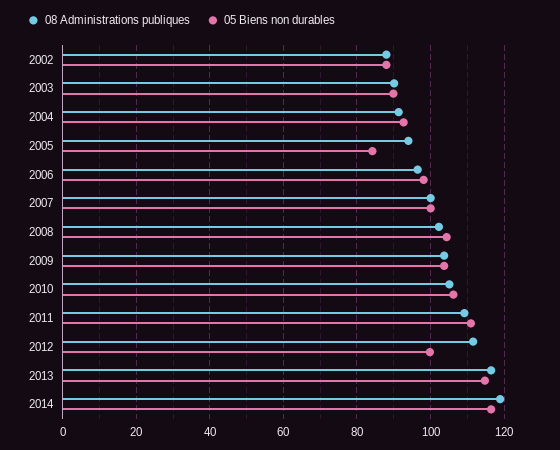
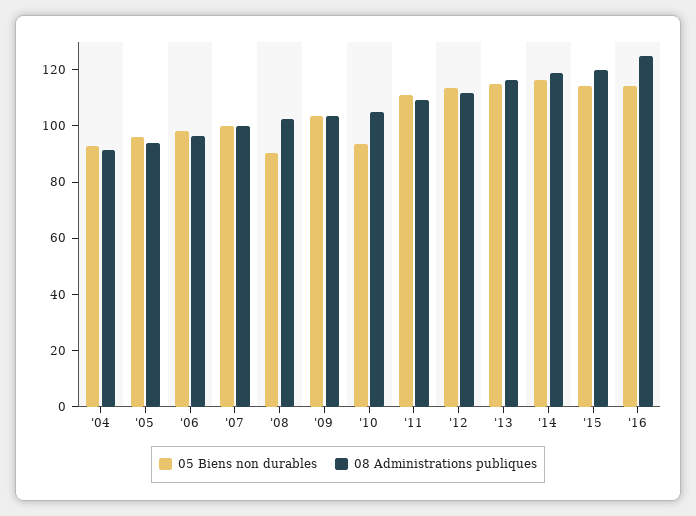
08 Administrations publiques, 2002: 88 -> none
05 Biens non durables, 2002: 88 -> none
08 Administrations publiques, 2003: 90 -> none
05 Biens non durables, 2003: 90 -> none
05 Biens non durables, 2005: 84 -> 95
05 Biens non durables, 2008: 104 -> 90
05 Biens non durables, 2010: 106 -> 95
05 Biens non durables, 2012: 100 -> 115
05 Biens non durables, '15: none -> 115
08 Administrations publiques, '15: none -> 120
05 Biens non durables, '16: none -> 115
08 Administrations publiques, '16: none -> 125

